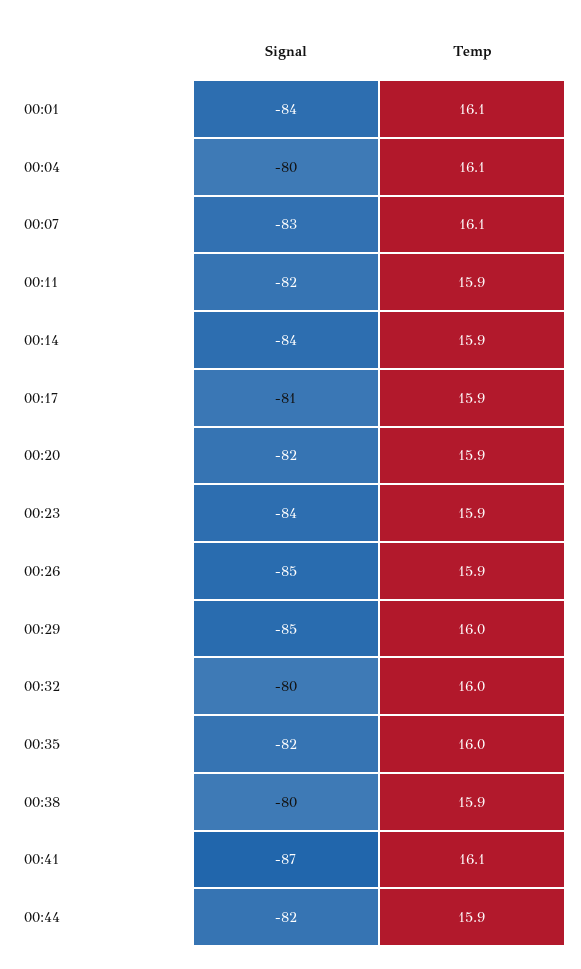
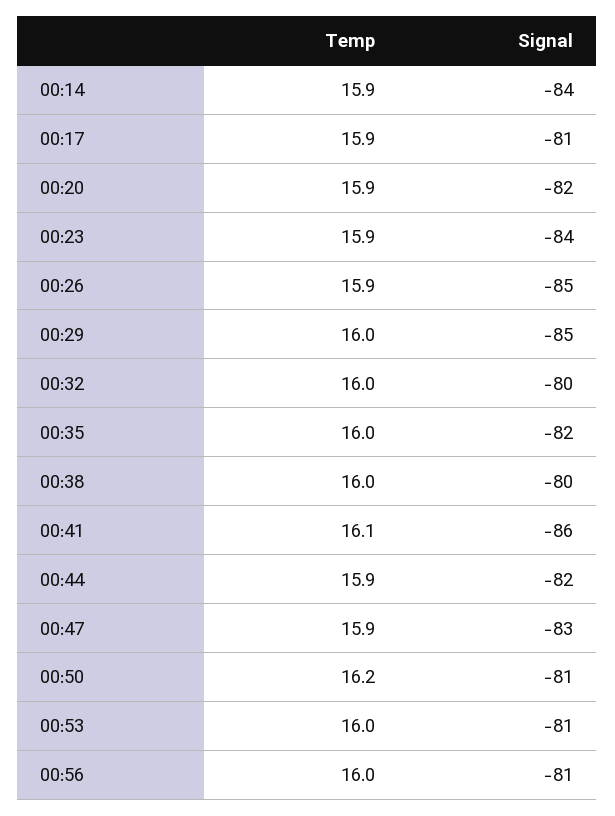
Signal, 00:01: -84 -> none
Temp, 00:01: 16.1 -> none
Signal, 00:04: -80 -> none
Temp, 00:04: 16.1 -> none
Signal, 00:07: -83 -> none
Temp, 00:07: 16.1 -> none
Signal, 00:11: -82 -> none
Temp, 00:11: 15.9 -> none
Temp, 00:38: 15.9 -> 16
Signal, 00:41: -87 -> -86
Temp, 00:47: none -> 15.9
Signal, 00:47: none -> -83
Temp, 00:50: none -> 16.2
Signal, 00:50: none -> -81
Temp, 00:53: none -> 16
Signal, 00:53: none -> -81
Temp, 00:56: none -> 16
Signal, 00:56: none -> -81

